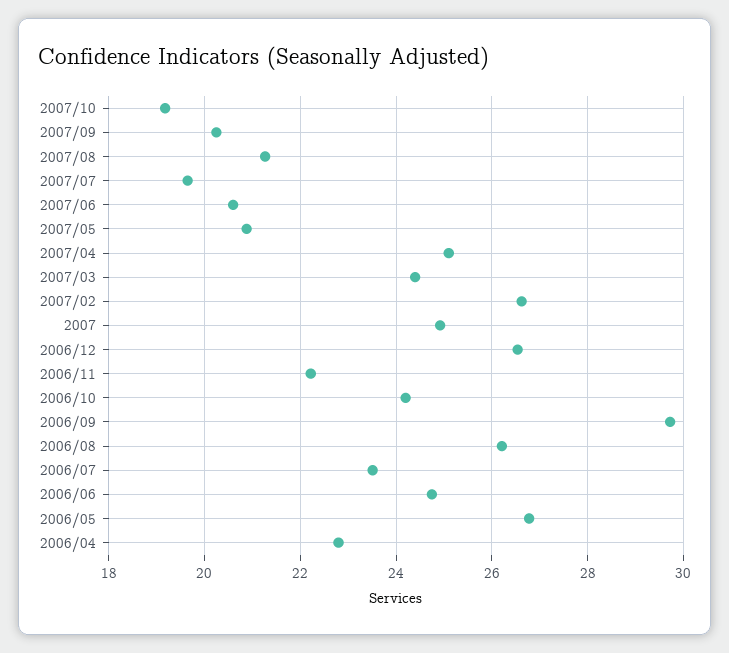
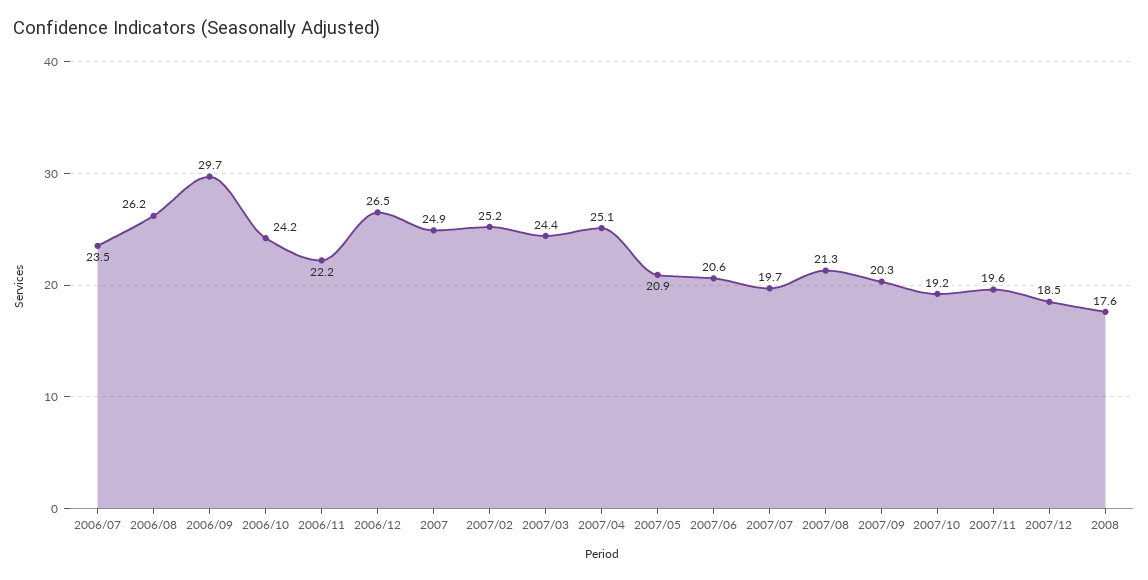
2007/02: 26.6 -> 25.2
2006/06: 24.8 -> none
2006/05: 26.8 -> none
2006/04: 22.8 -> none
2007/11: none -> 19.6
2007/12: none -> 18.5
2008: none -> 17.6

